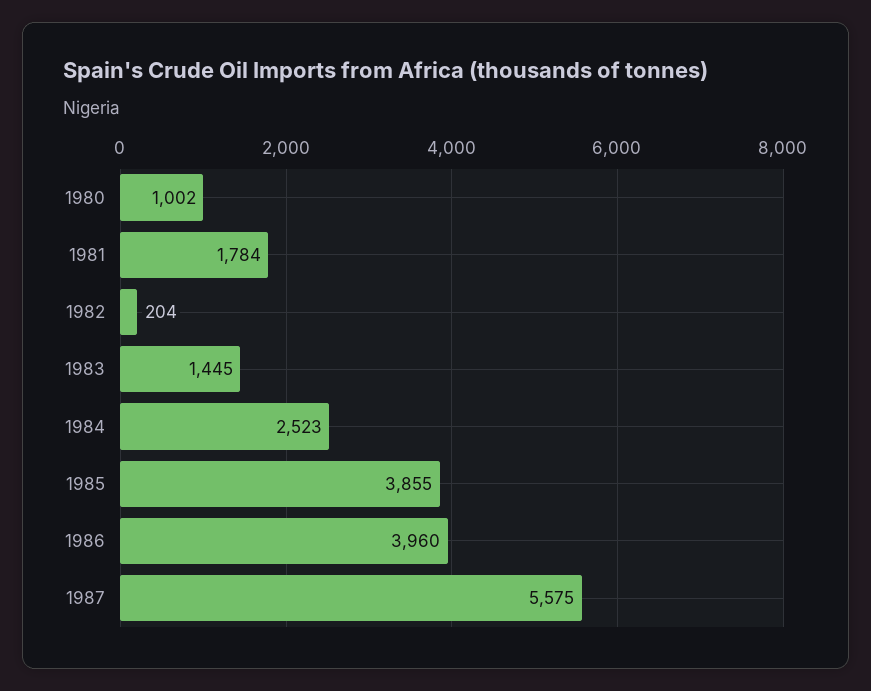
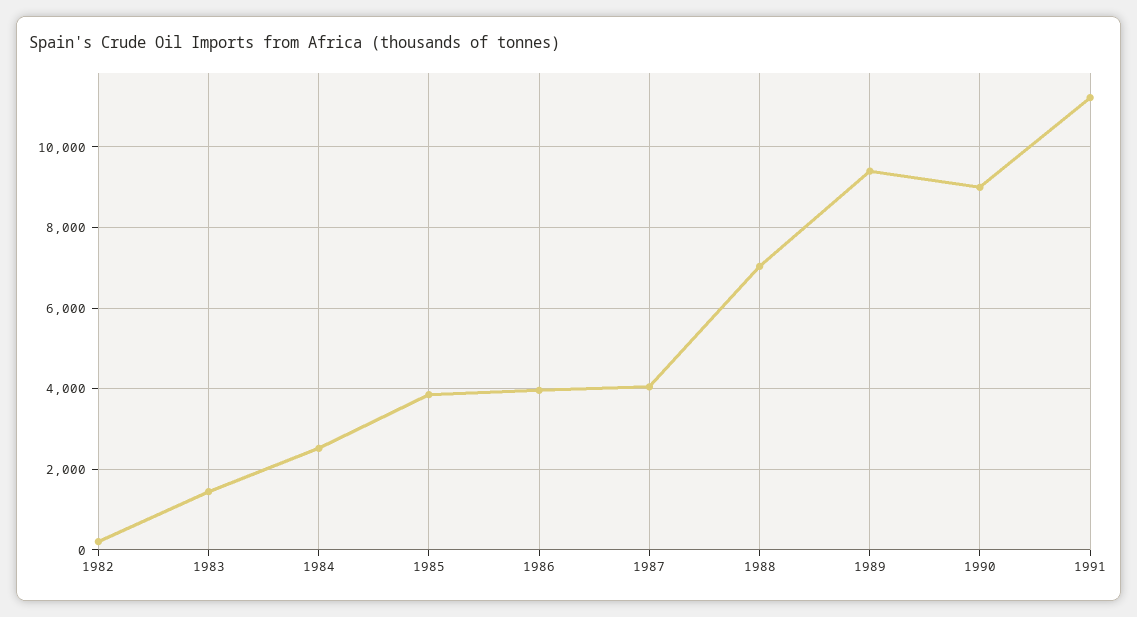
1980: 1002 -> none
1981: 1784 -> none
1987: 5575 -> 4000
1988: none -> 7000
1989: none -> 9400
1990: none -> 9000
1991: none -> 11200

